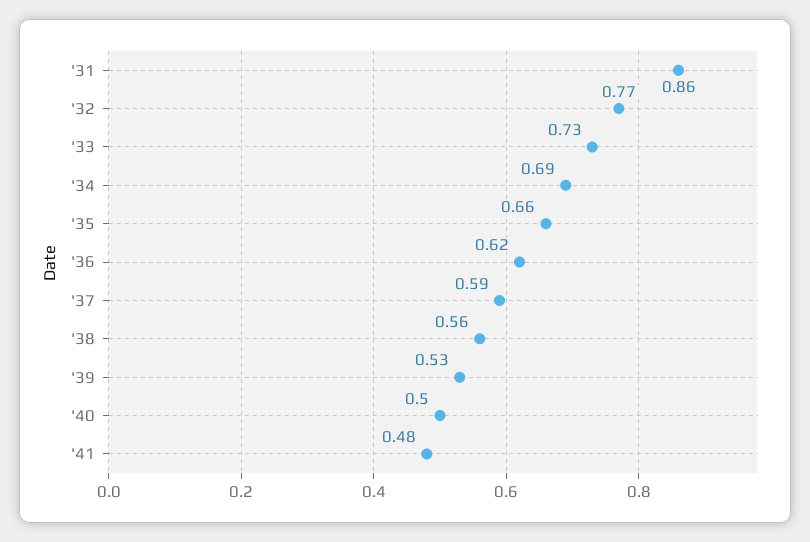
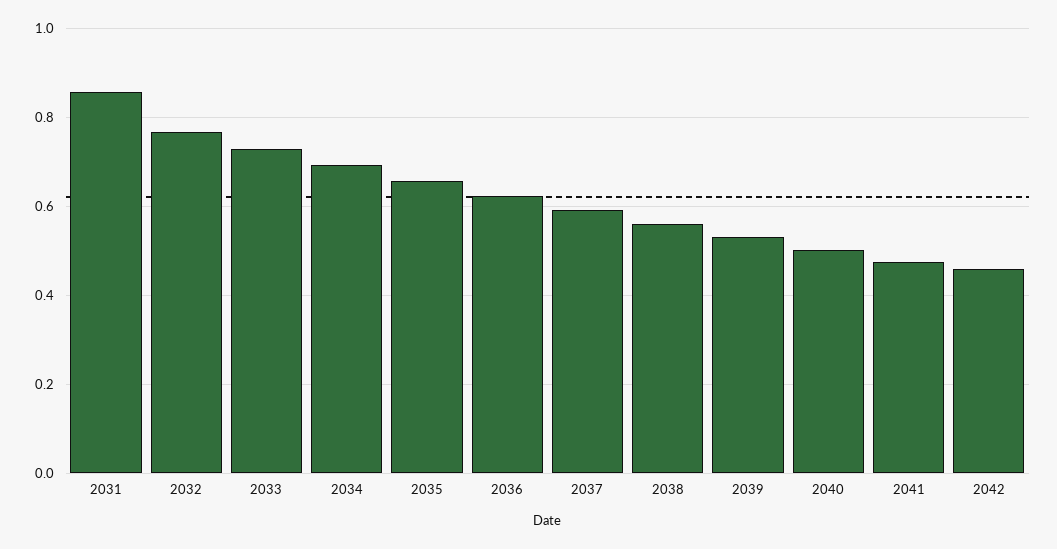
2042: none -> 0.46

